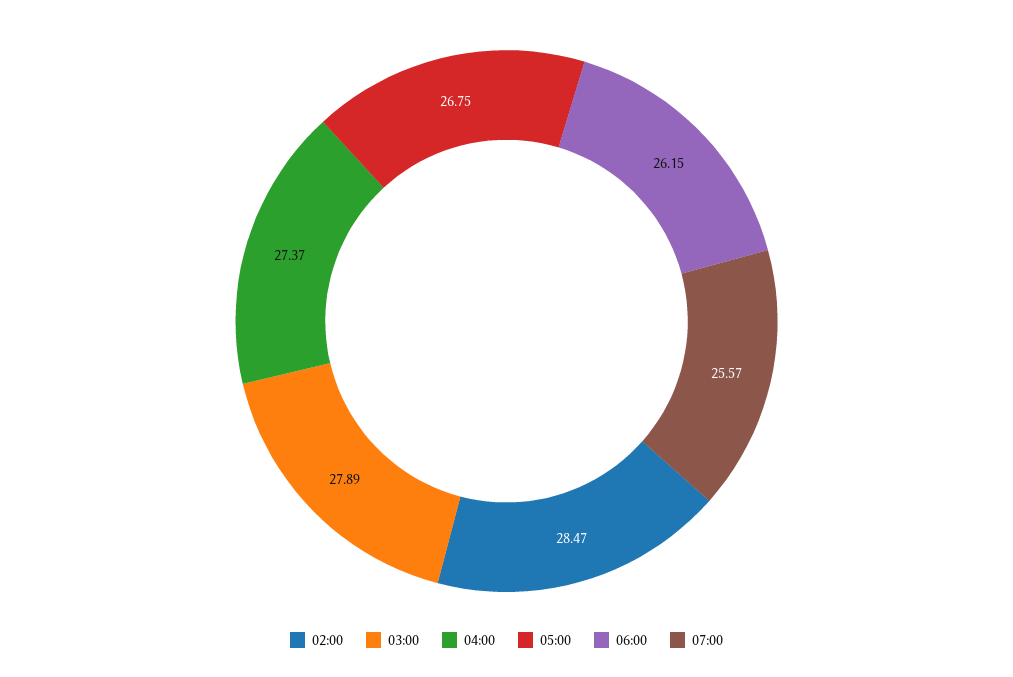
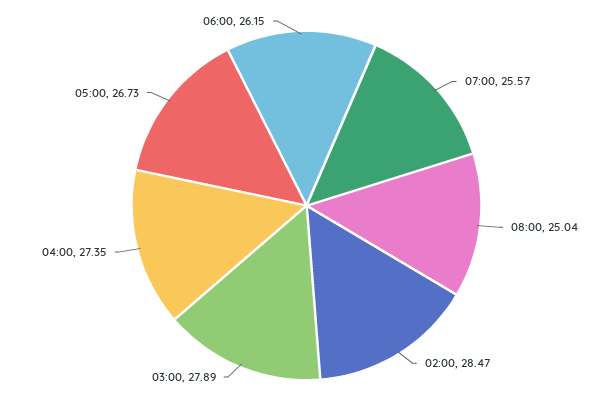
04:00: 27.37 -> 27.35
05:00: 26.75 -> 26.73
08:00: none -> 25.04

